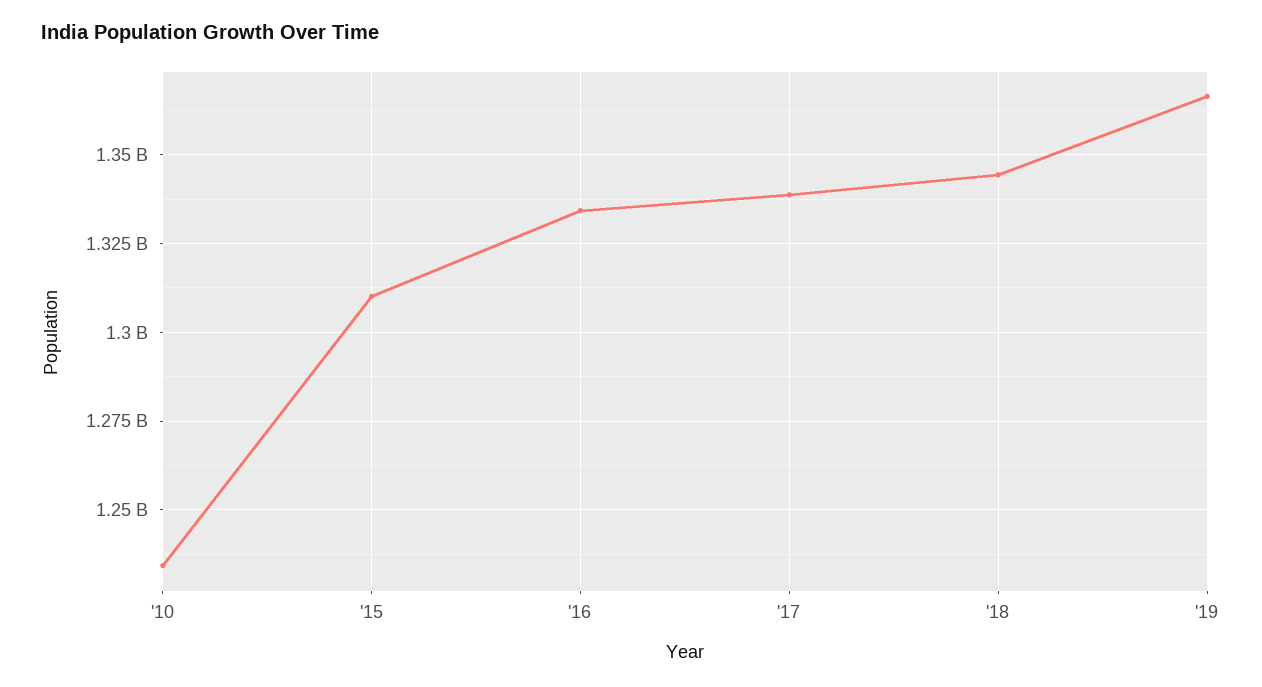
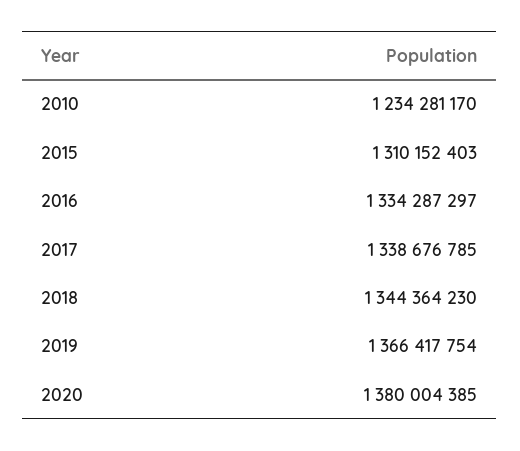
2020: none -> 1380004385

